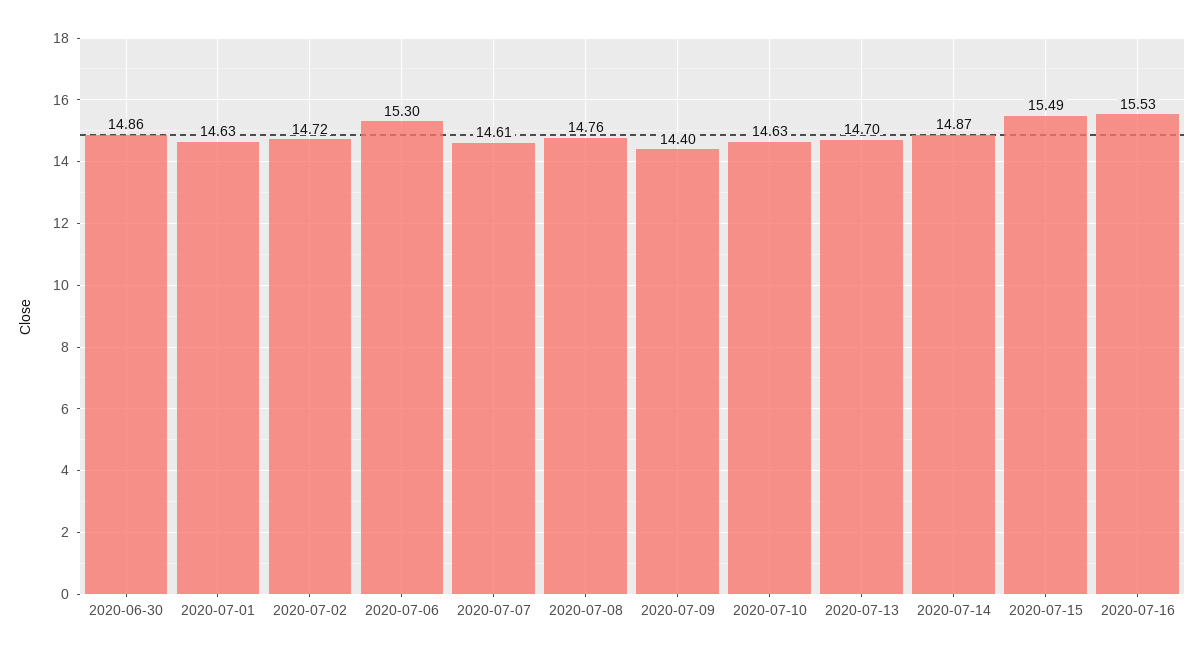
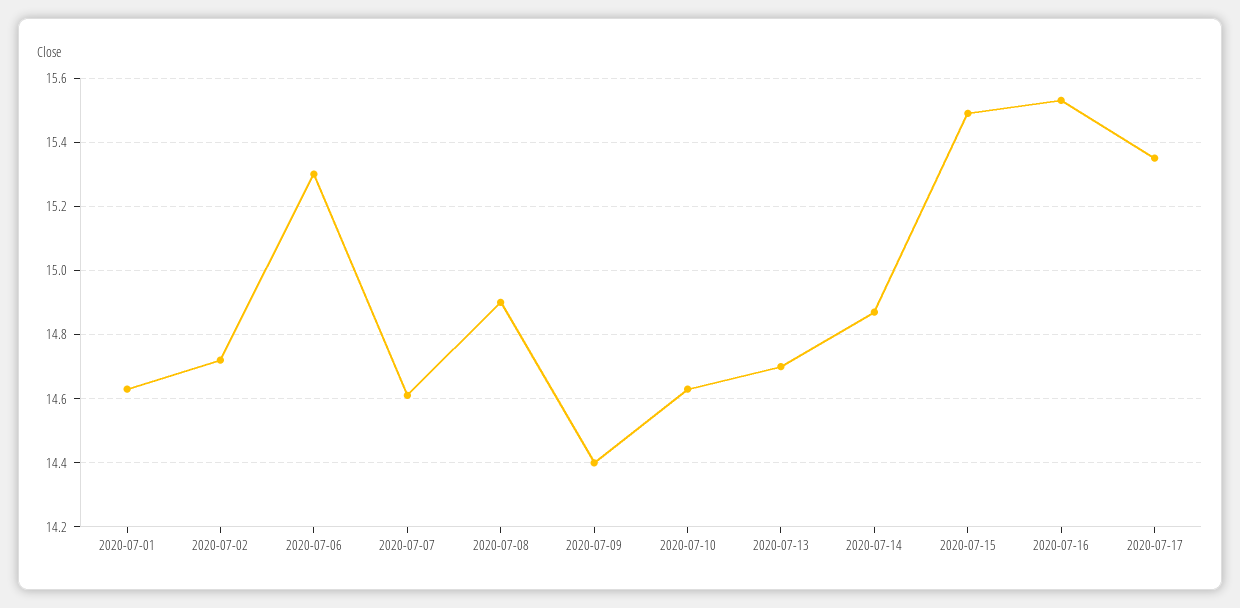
2020-06-30: 14.86 -> none
2020-07-08: 14.76 -> 14.9
2020-07-17: none -> 15.35

